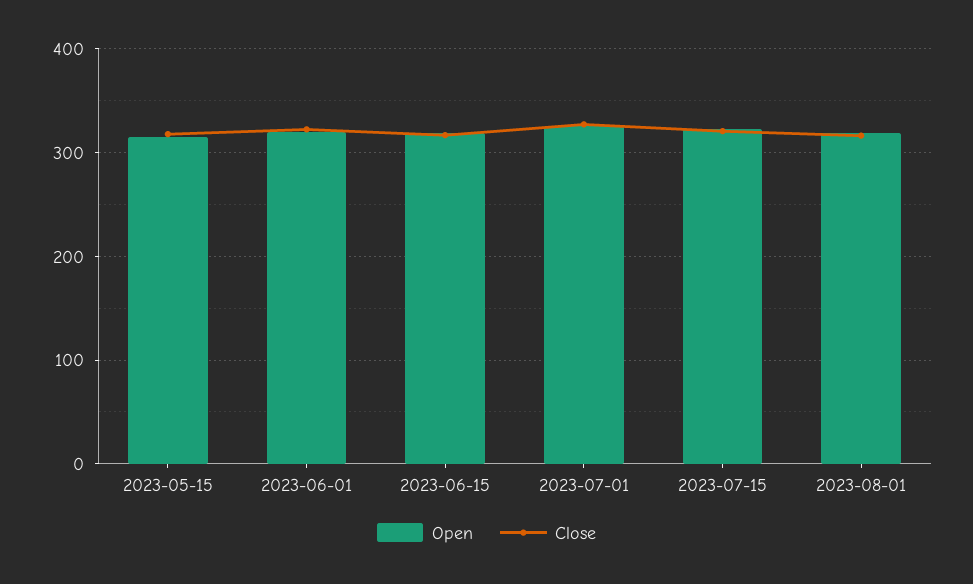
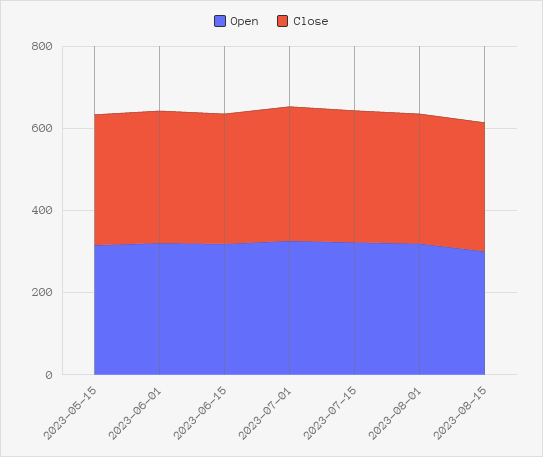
Open, 2023-08-15: none -> 300
Close, 2023-08-15: none -> 300

